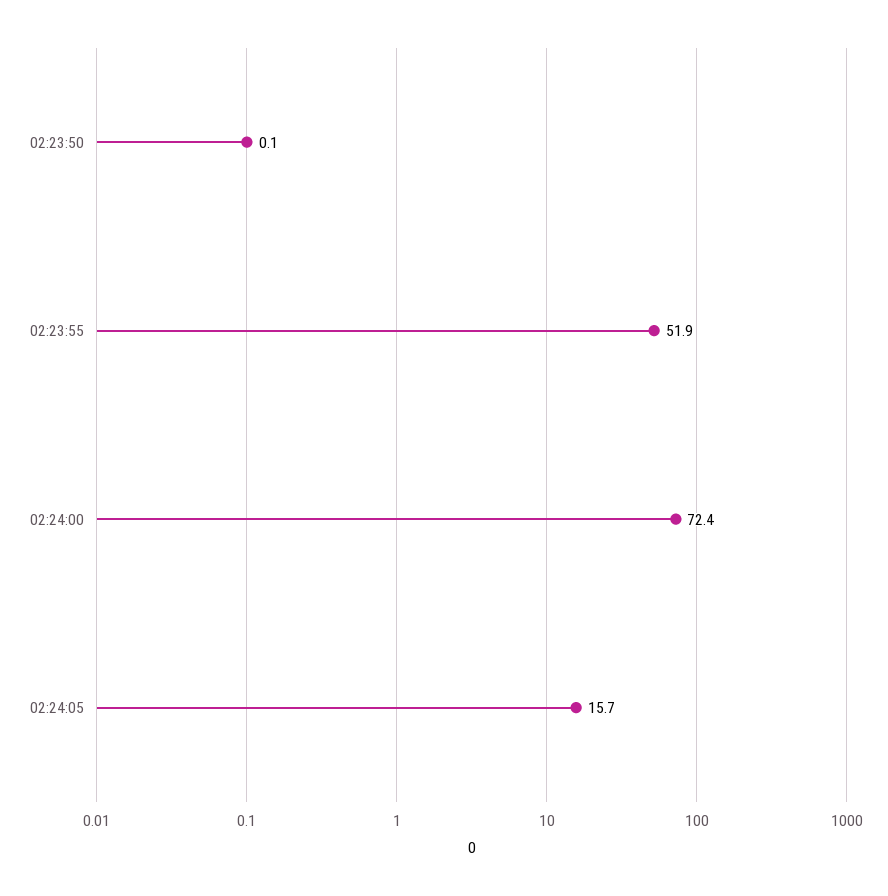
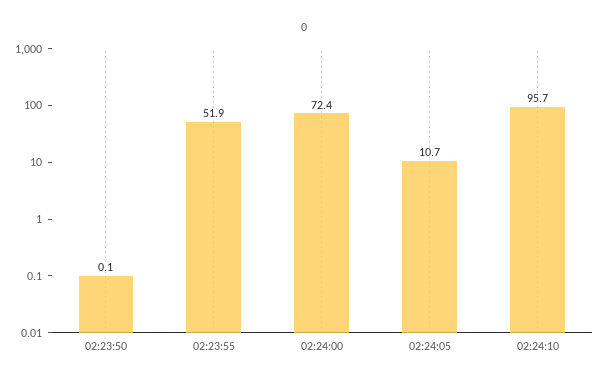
02:24:05: 15.7 -> 10.7
02:24:10: none -> 95.7

